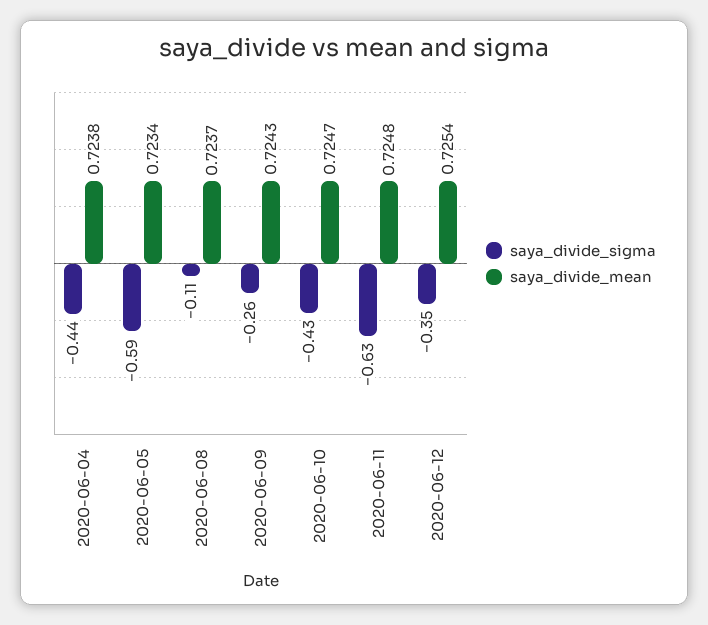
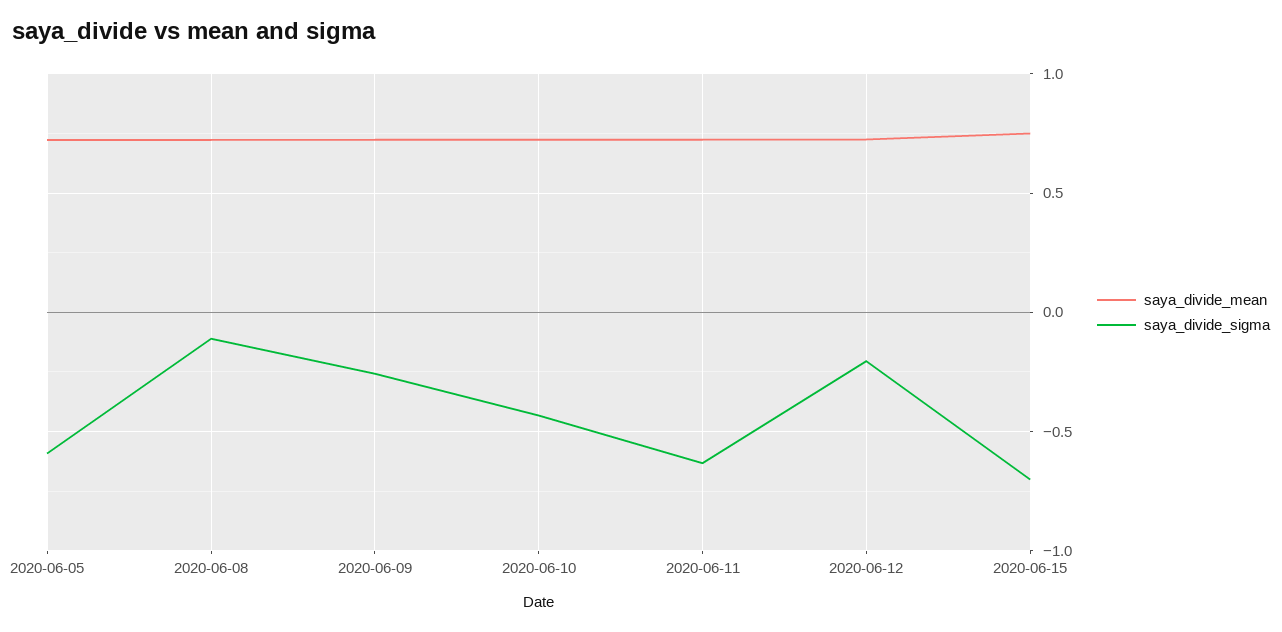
saya_divide_sigma, 2020-06-04: -0.44 -> none
saya_divide_mean, 2020-06-04: 0.7238 -> none
saya_divide_sigma, 2020-06-12: -0.35 -> -0.2
saya_divide_mean, 2020-06-15: none -> 0.75
saya_divide_sigma, 2020-06-15: none -> -0.7

